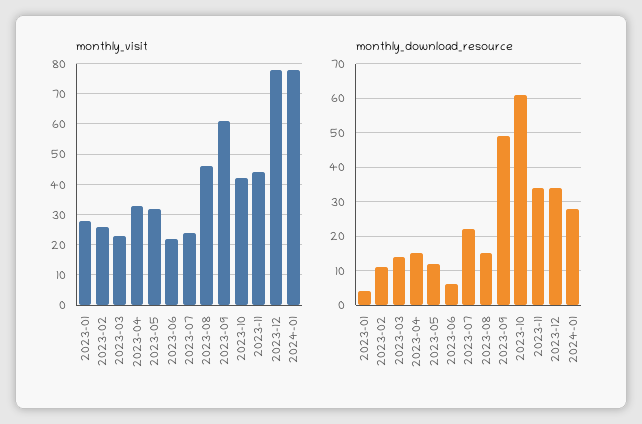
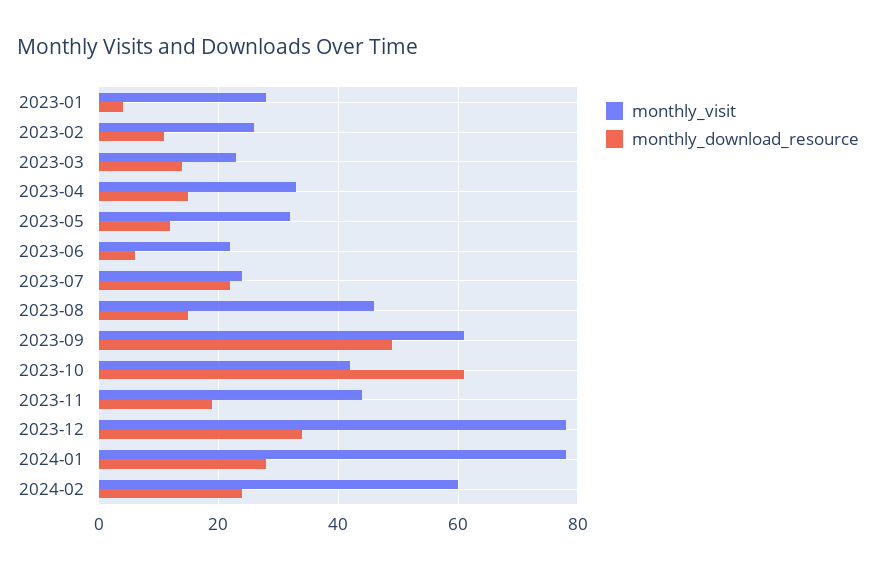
monthly_download_resource, 2023-11: 35 -> 20
monthly_visit, 2024-02: none -> 60
monthly_download_resource, 2024-02: none -> 25

